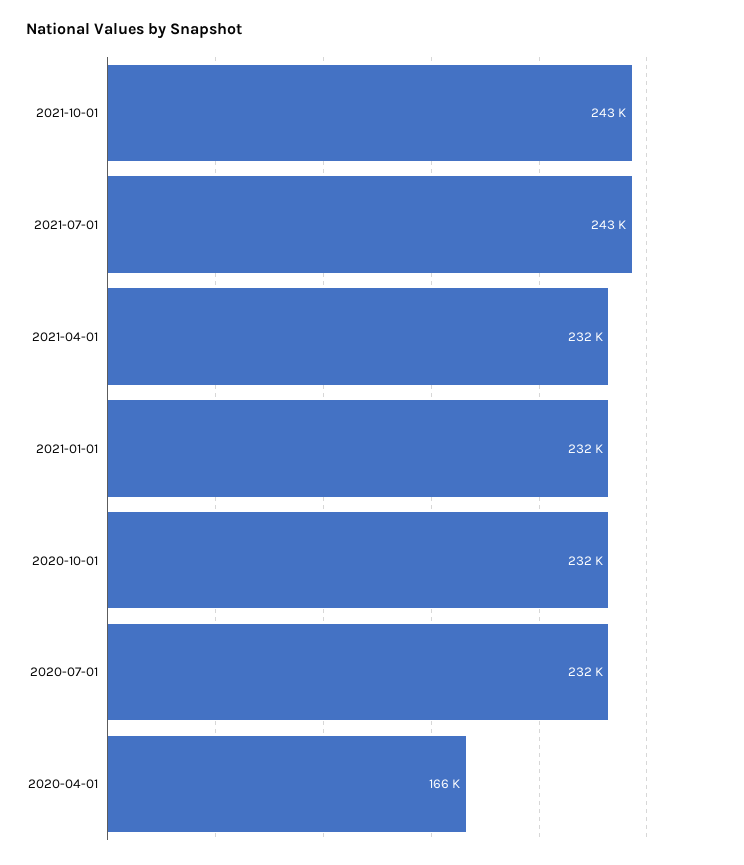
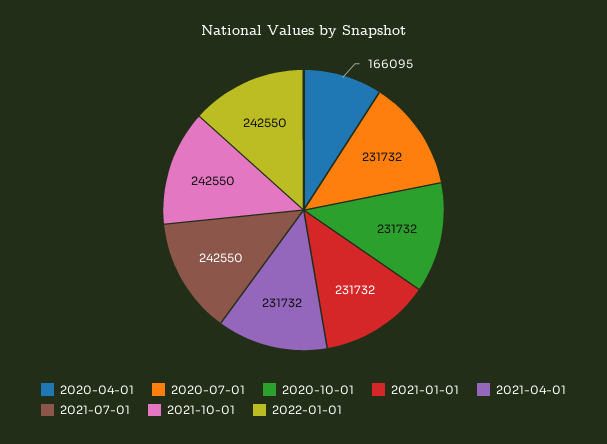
2022-01-01: none -> 242550

